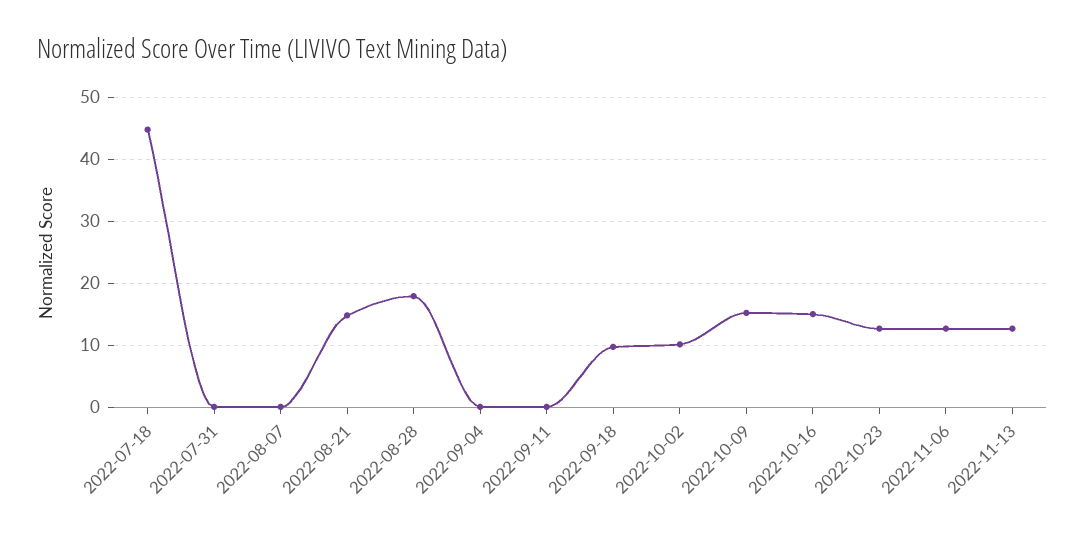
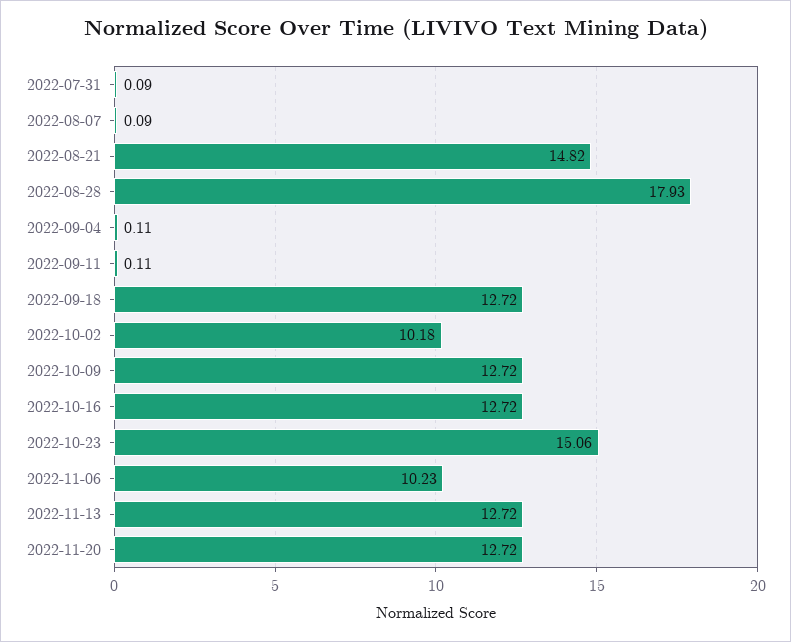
2022-07-18: 45 -> none
2022-09-18: 10 -> 12.72
2022-10-09: 15 -> 12.72
2022-10-16: 15 -> 12.72
2022-10-23: 13 -> 15.06
2022-11-06: 13 -> 10.23
2022-11-20: none -> 12.72

